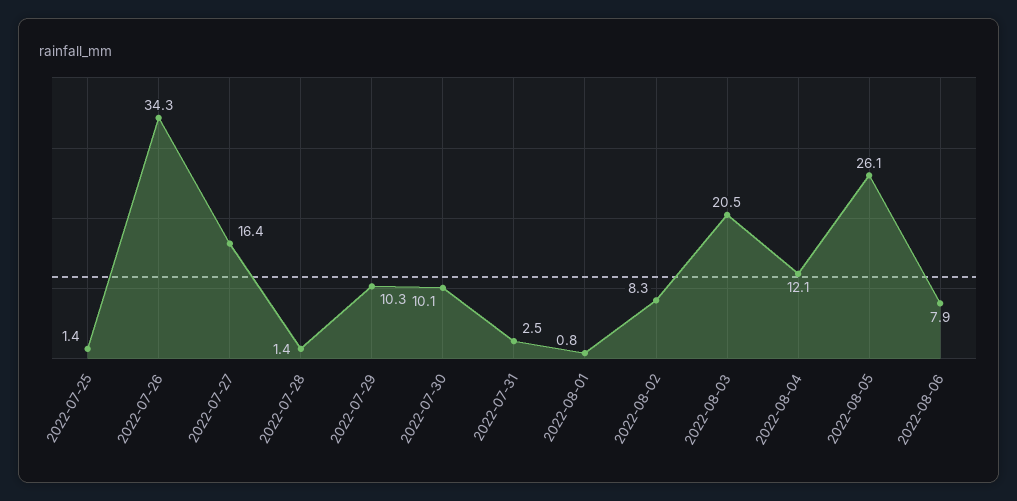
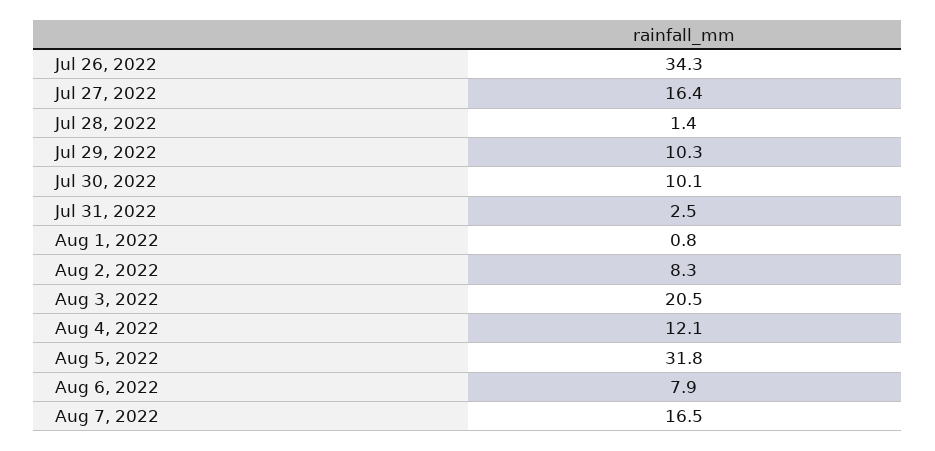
2022-07-25: 1.4 -> none
2022-08-05: 26.1 -> 31.8
Aug 7, 2022: none -> 16.5

